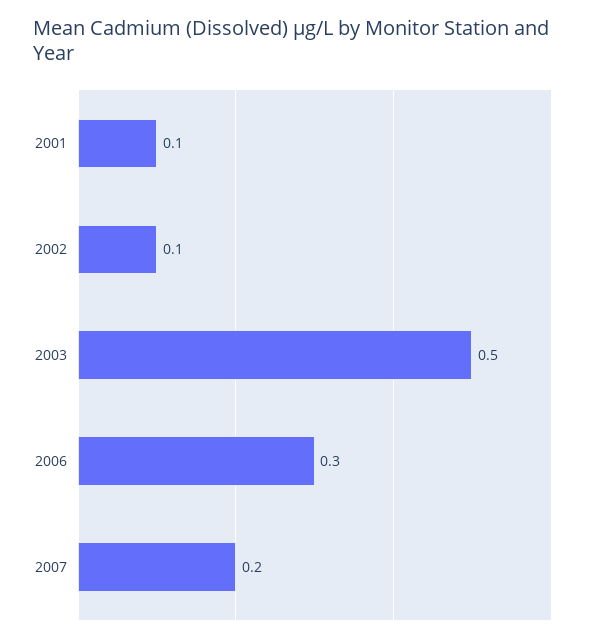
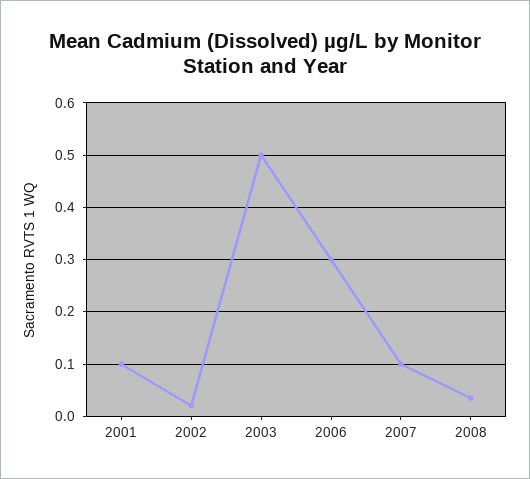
2002: 0.1 -> 0.02
2007: 0.2 -> 0.1
2008: none -> 0.04

